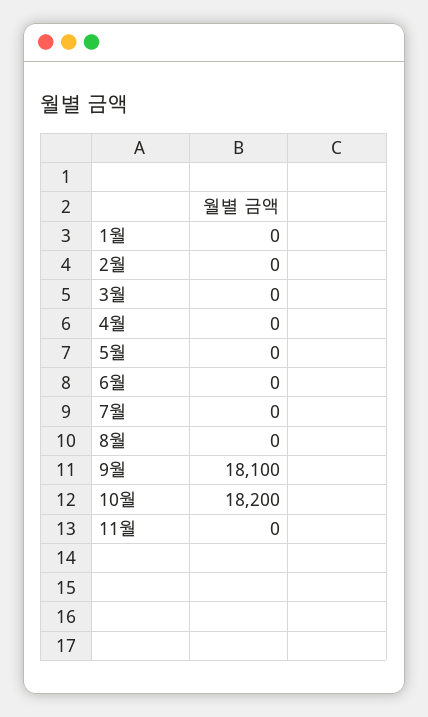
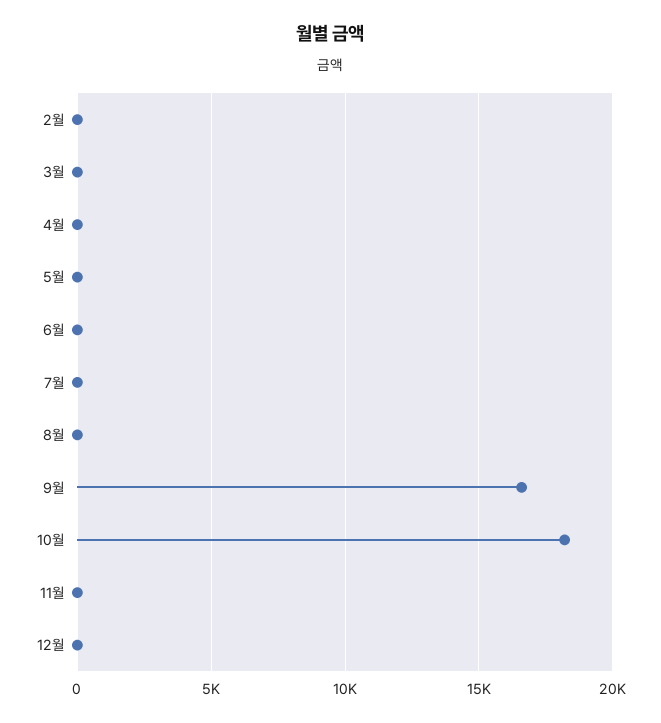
1월: 0 -> none
9월: 18100 -> 16500
12월: none -> 0

